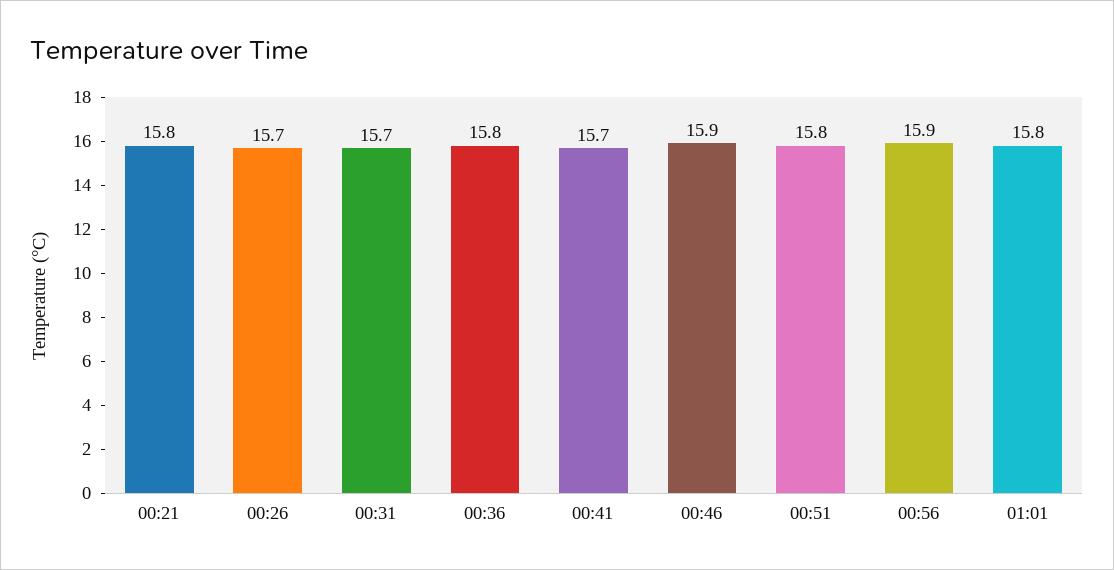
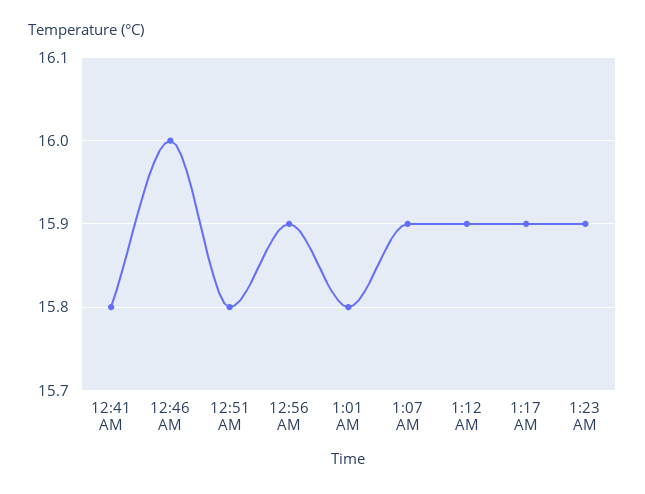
00:21: 15.8 -> none
00:26: 15.7 -> none
00:31: 15.7 -> none
00:36: 15.8 -> none
00:41: 15.7 -> 15.8
00:46: 15.9 -> 16
1:07 AM: none -> 15.9
1:12 AM: none -> 15.9
1:17 AM: none -> 15.9
1:23 AM: none -> 15.9

